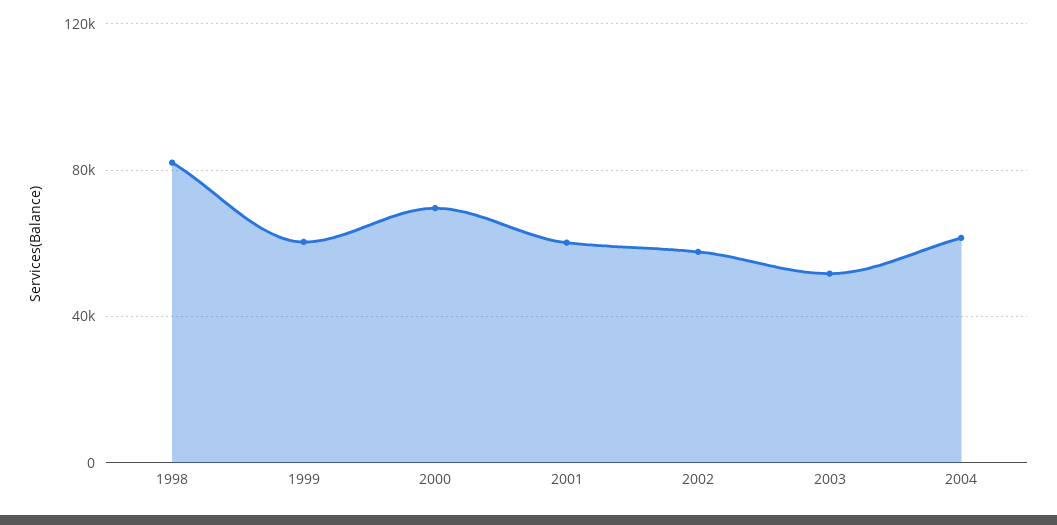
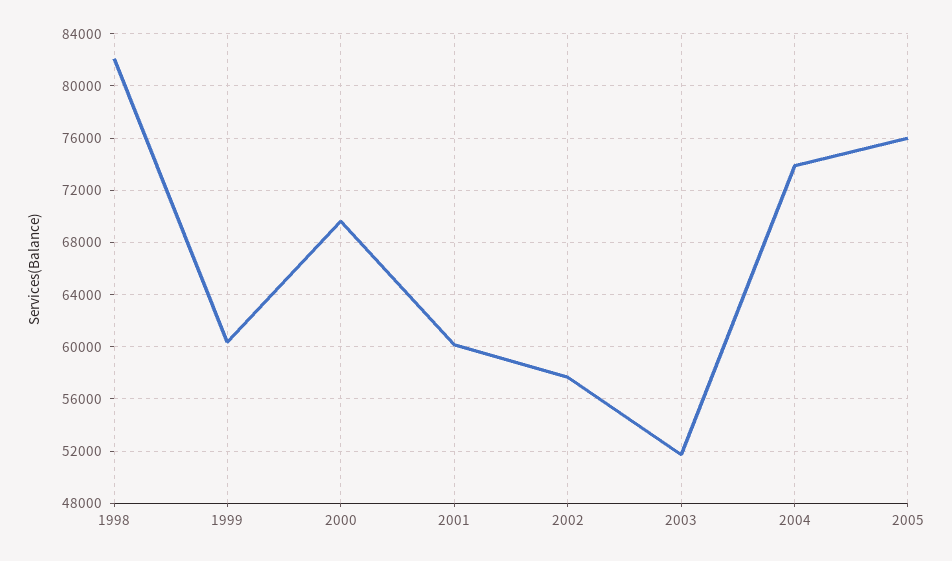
2004: 60000 -> 74000
2005: none -> 76000

